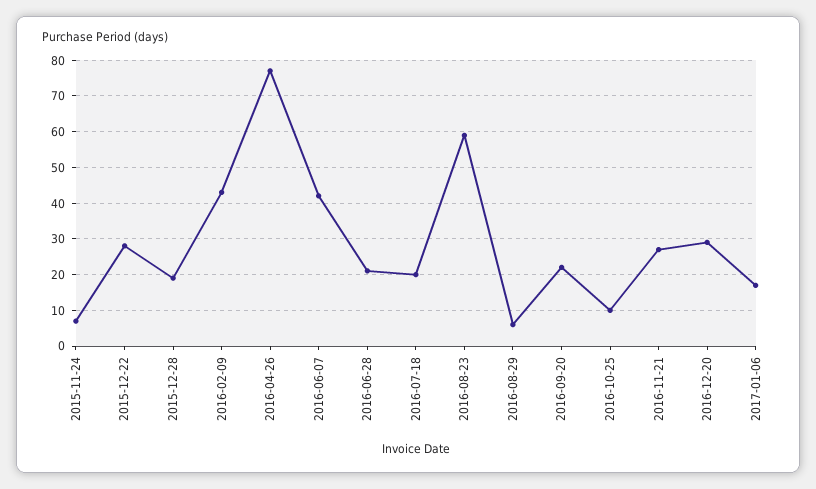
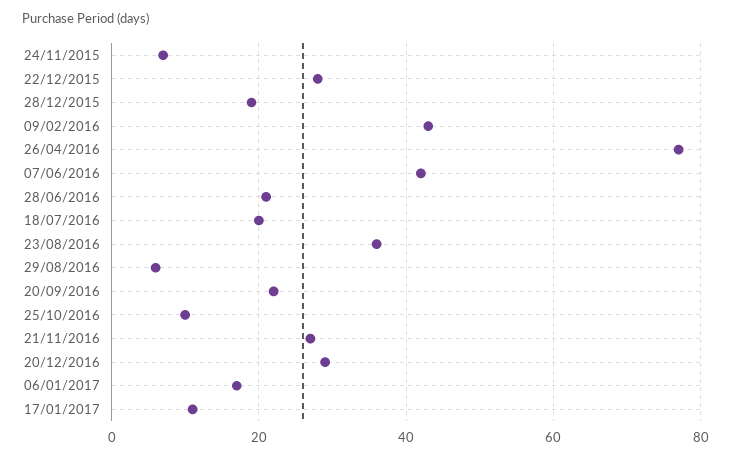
2016-08-23: 60 -> 35
17/01/2017: none -> 10

